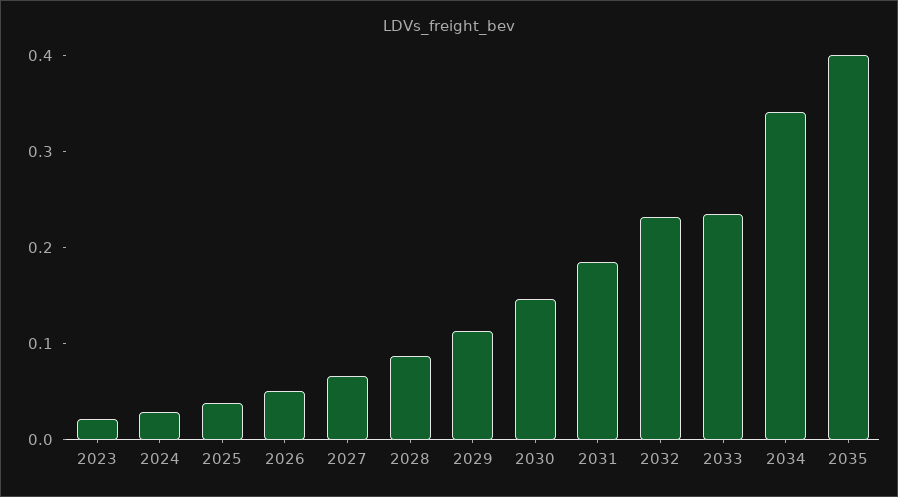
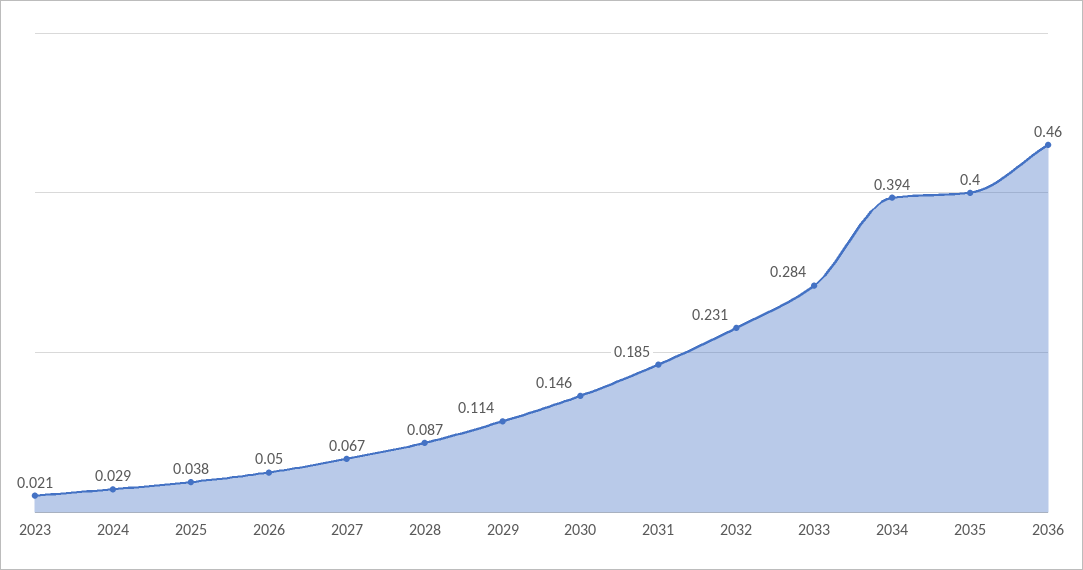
2033: 0.24 -> 0.284
2034: 0.34 -> 0.394
2036: none -> 0.46

